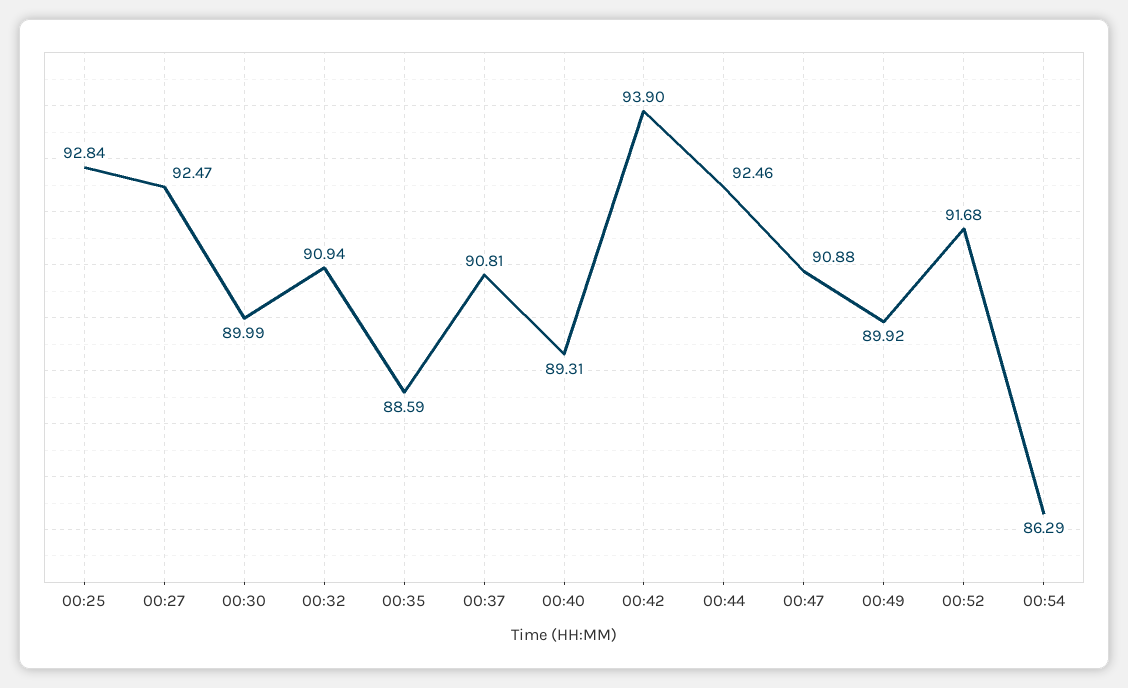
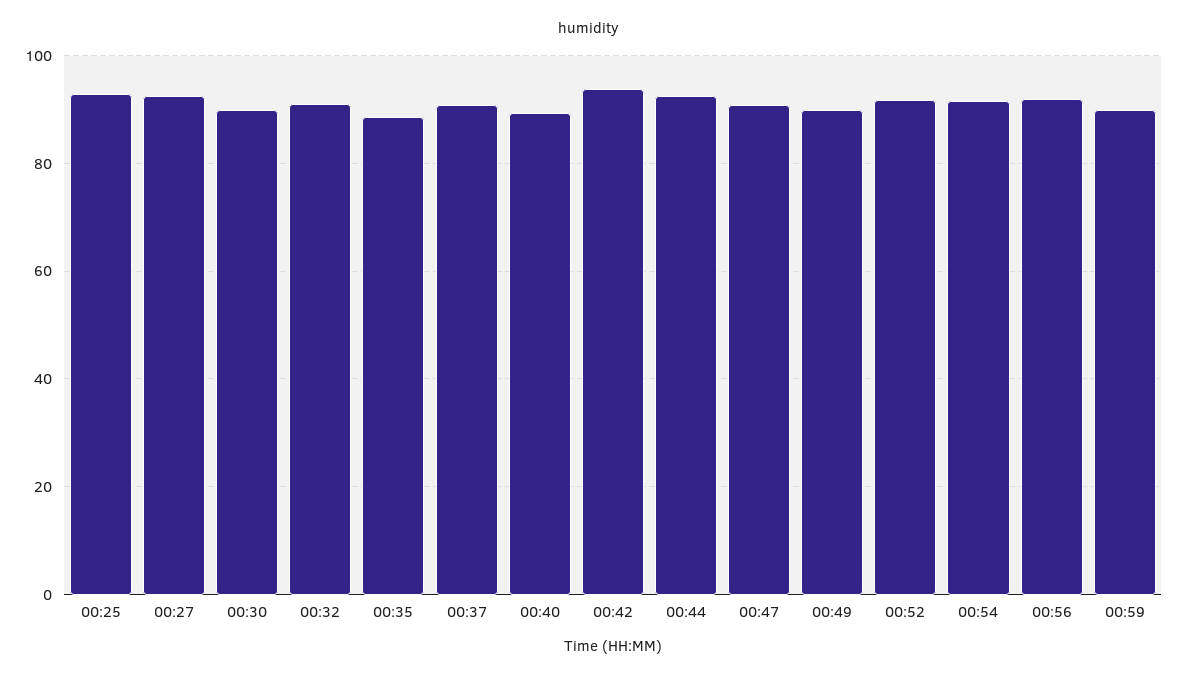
00:54: 86.29 -> 92
00:56: none -> 92
00:59: none -> 90

